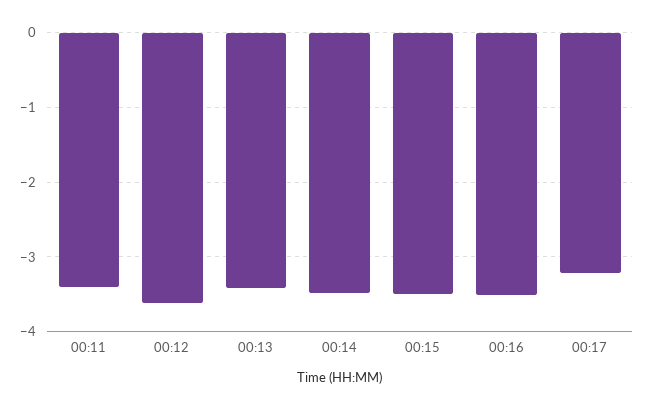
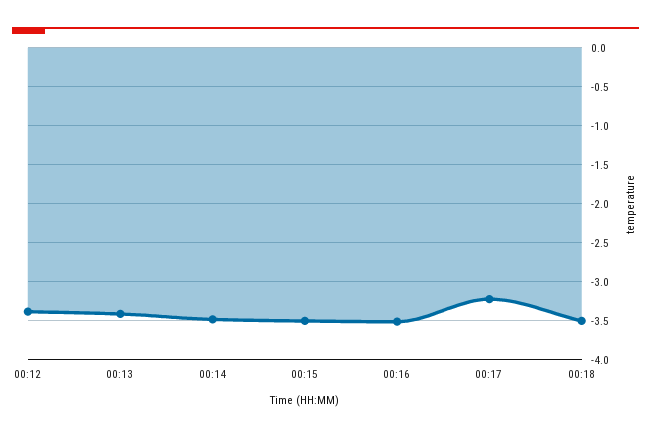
00:11: -3.4 -> none
00:12: -3.6 -> -3.4
00:18: none -> -3.5

